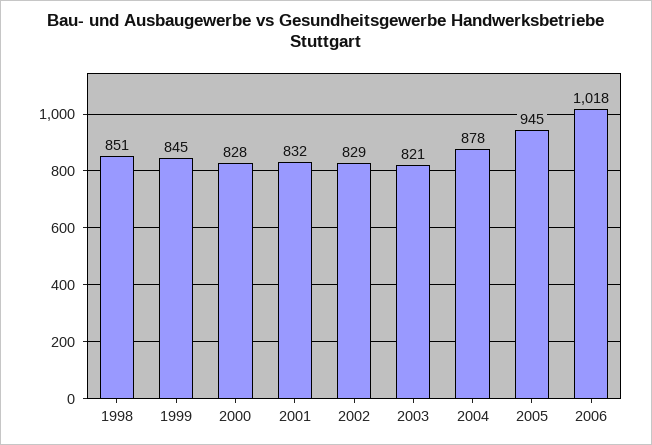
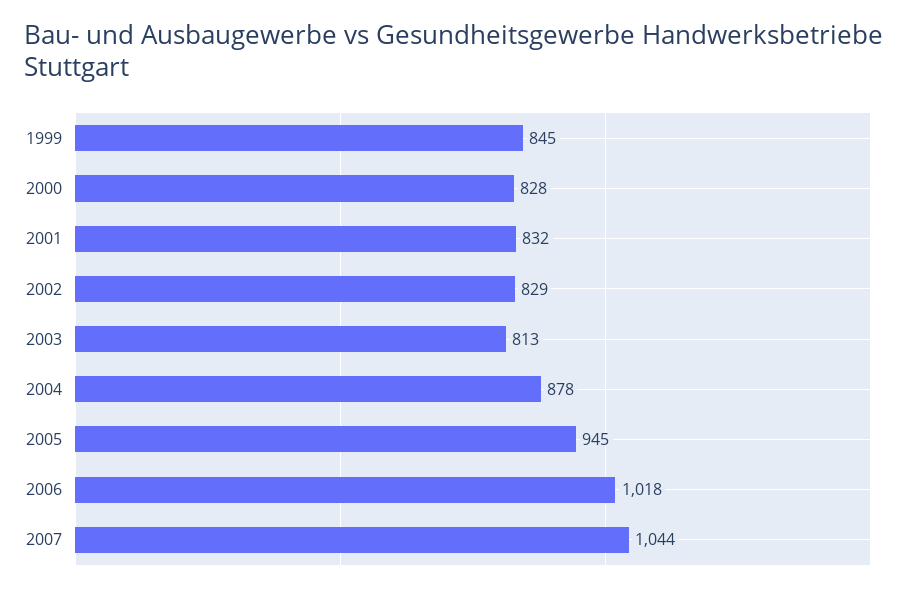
1998: 851 -> none
2003: 821 -> 813
2007: none -> 1044

